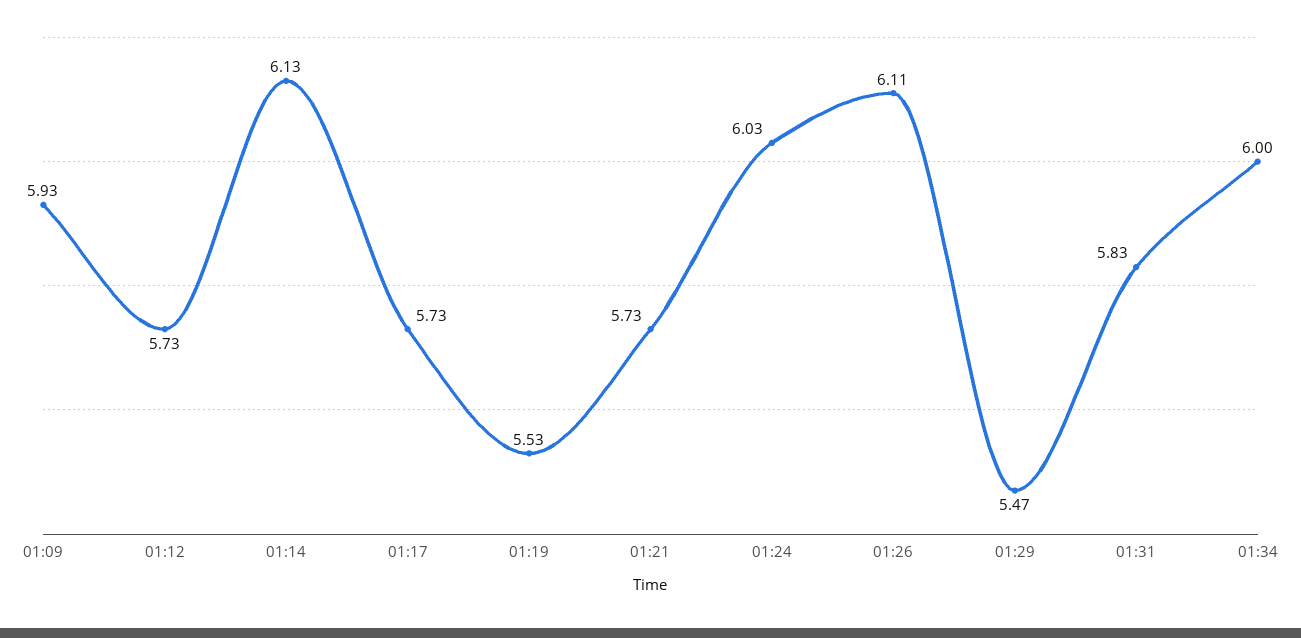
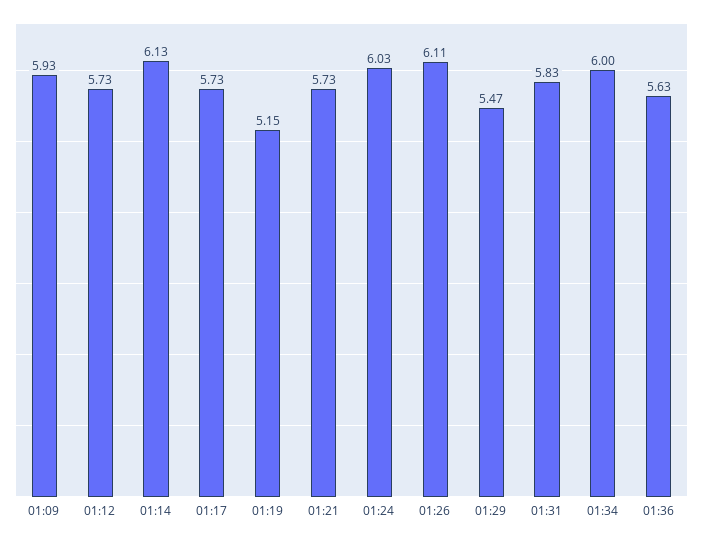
01:19: 5.53 -> 5.15
01:36: none -> 5.63

